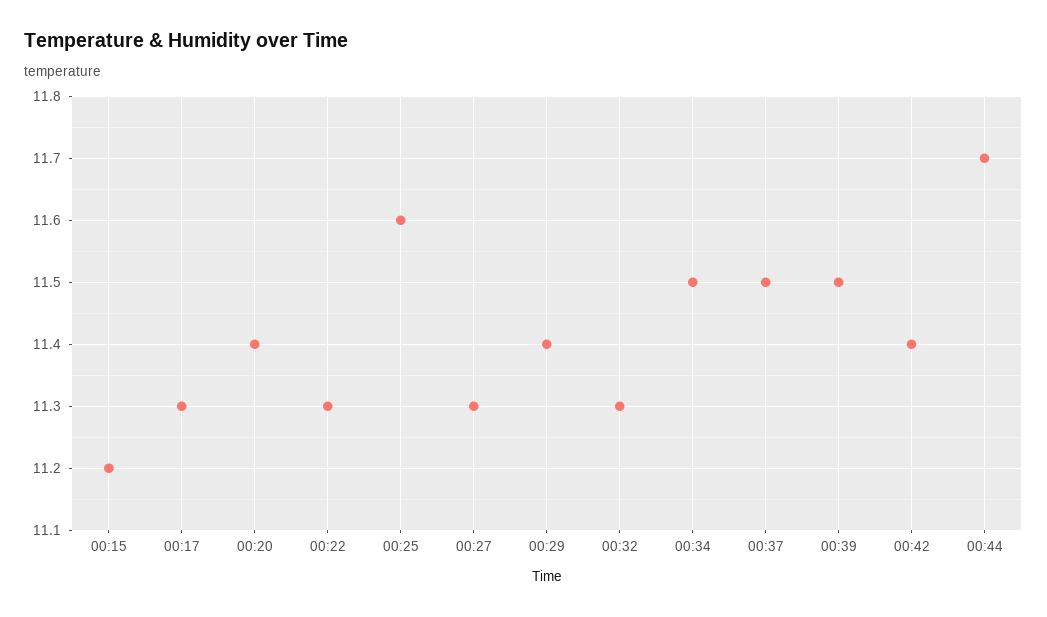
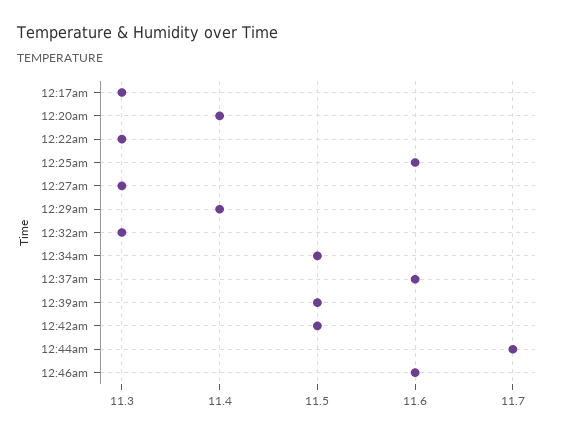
00:15: 11.2 -> none
00:37: 11.5 -> 11.6
00:42: 11.4 -> 11.5
12:46am: none -> 11.6

